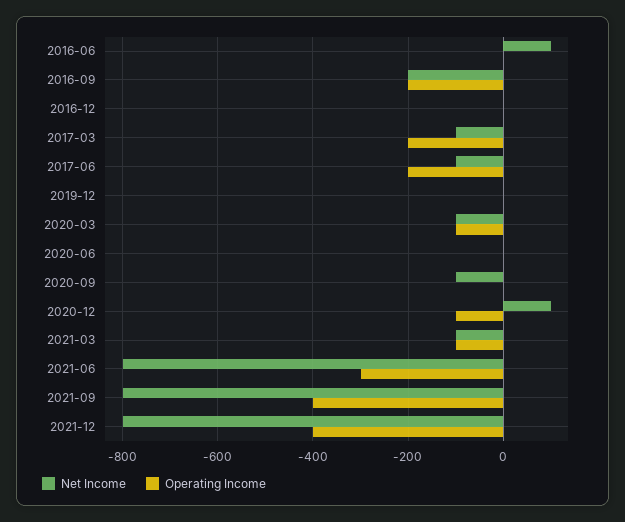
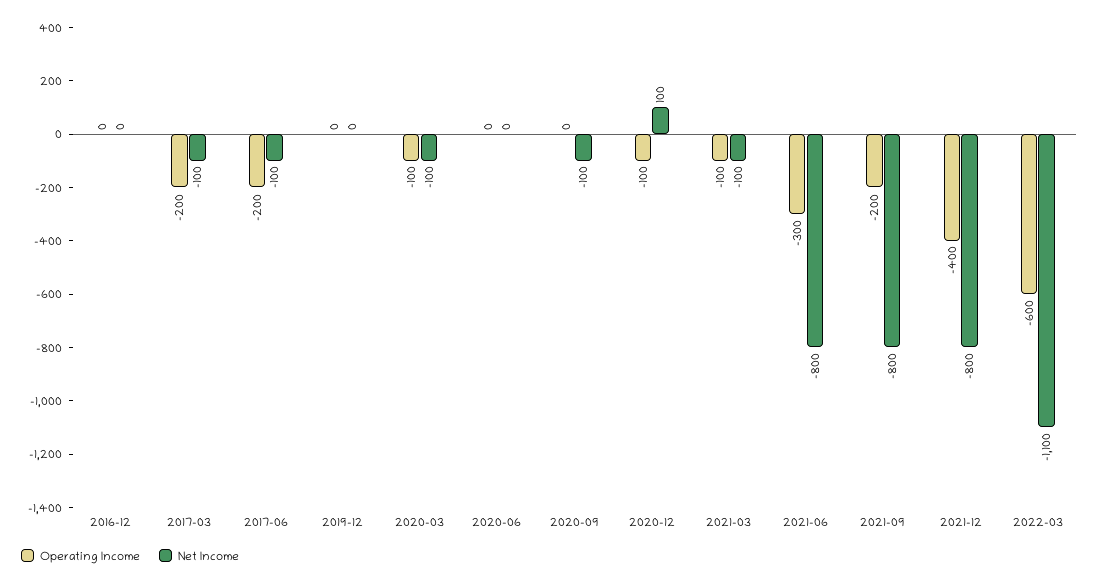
Net Income, 2016-06: 100 -> none
Operating Income, 2016-06: 0 -> none
Net Income, 2016-09: -200 -> none
Operating Income, 2016-09: -200 -> none
Operating Income, 2021-09: -400 -> -200
Operating Income, 2022-03: none -> -600
Net Income, 2022-03: none -> -1100

